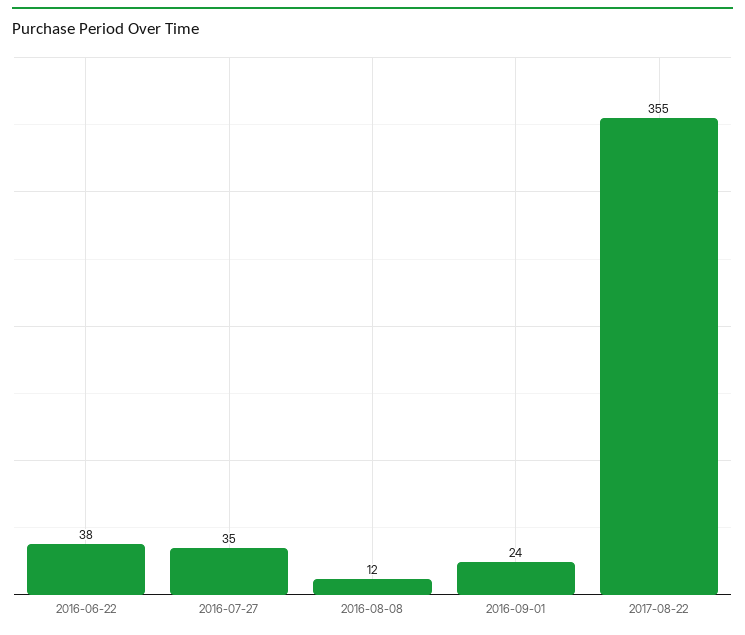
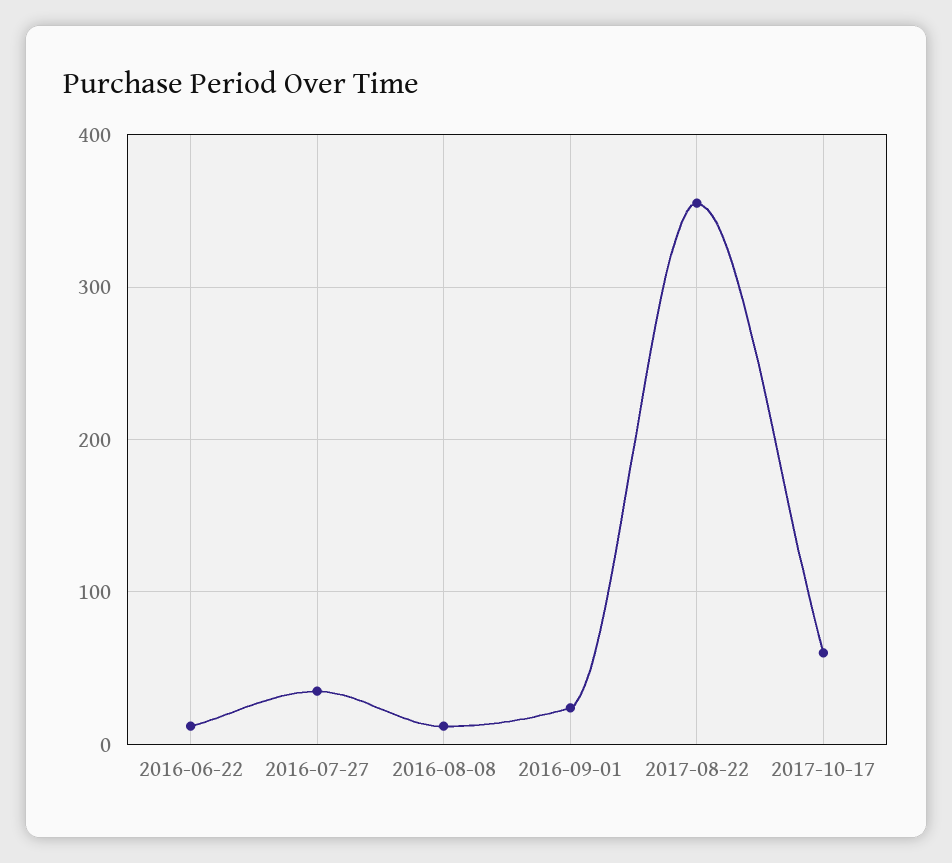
2016-06-22: 38 -> 10
2017-10-17: none -> 60

